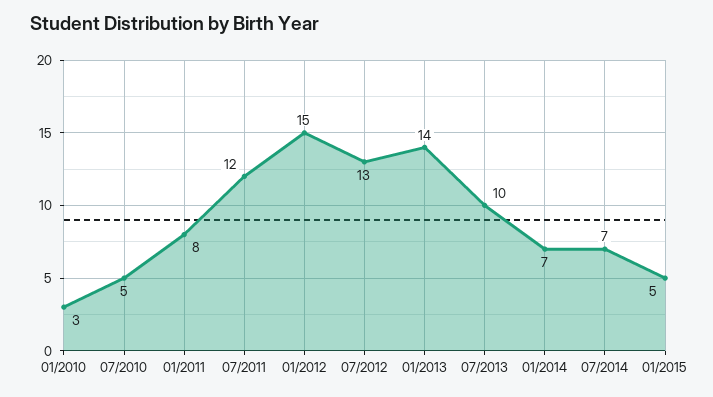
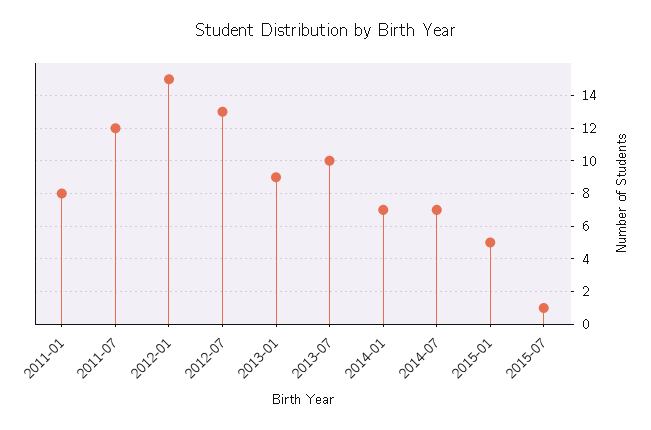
01/2010: 3 -> none
07/2010: 5 -> none
01/2013: 14 -> 9
2015-07: none -> 1

